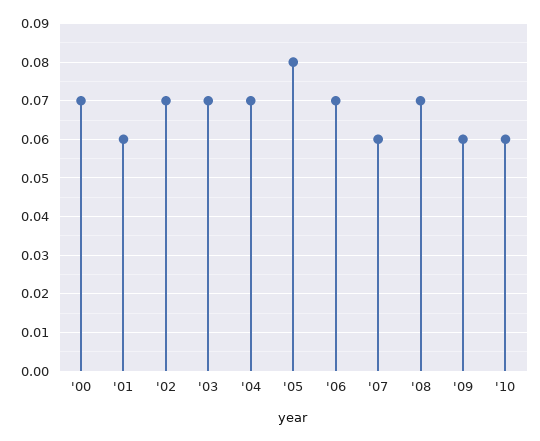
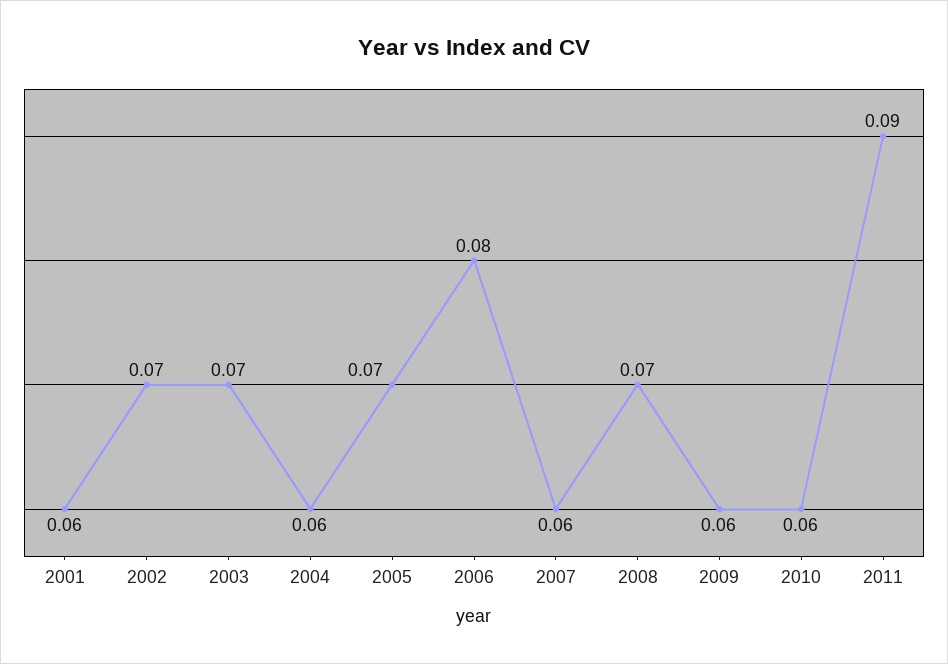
'00: 0.07 -> none
'04: 0.07 -> 0.06
'05: 0.08 -> 0.07
'06: 0.07 -> 0.08
2011: none -> 0.09

